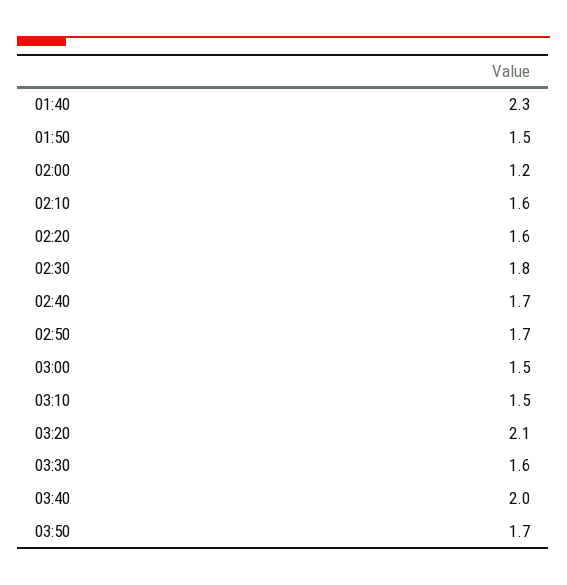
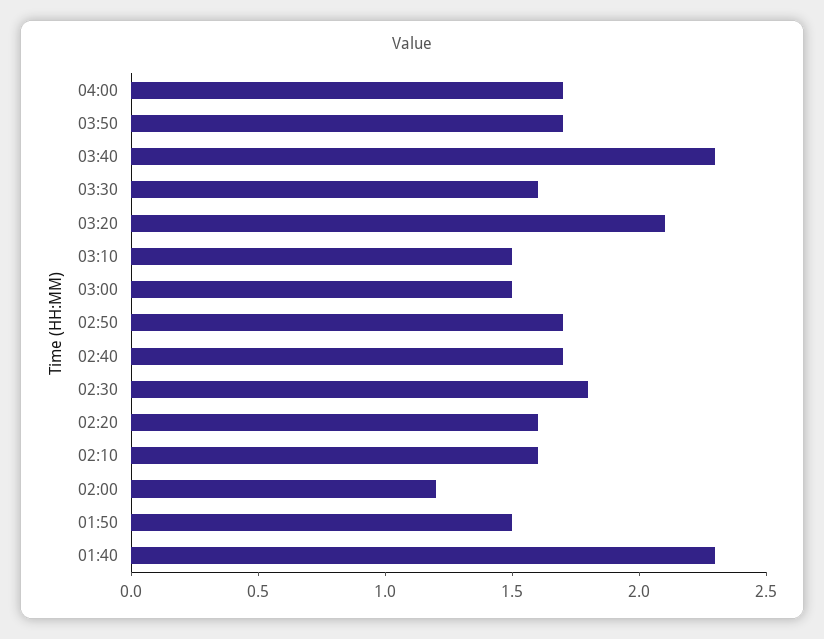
03:40: 2 -> 2.3
04:00: none -> 1.7

